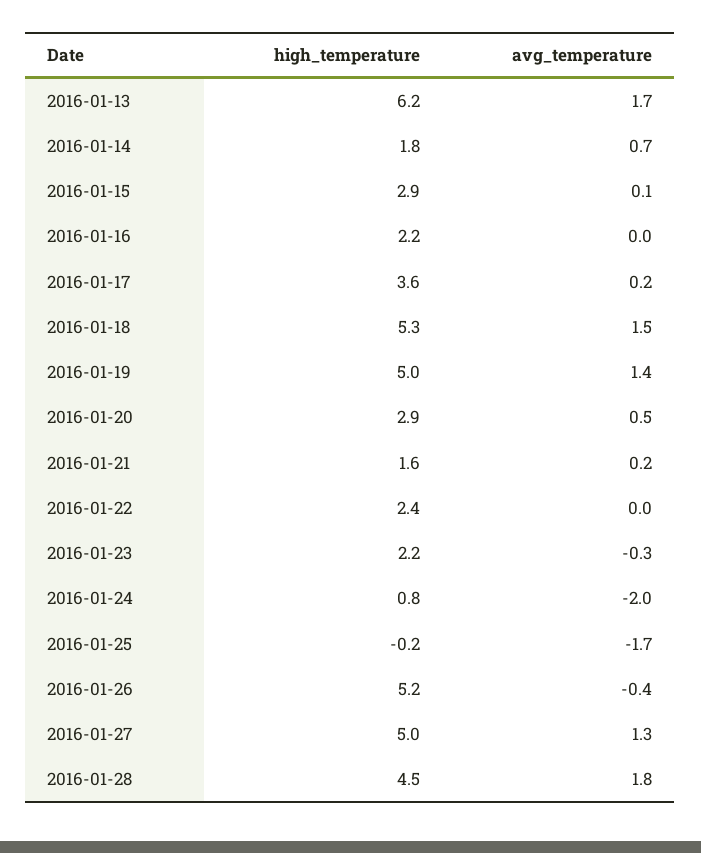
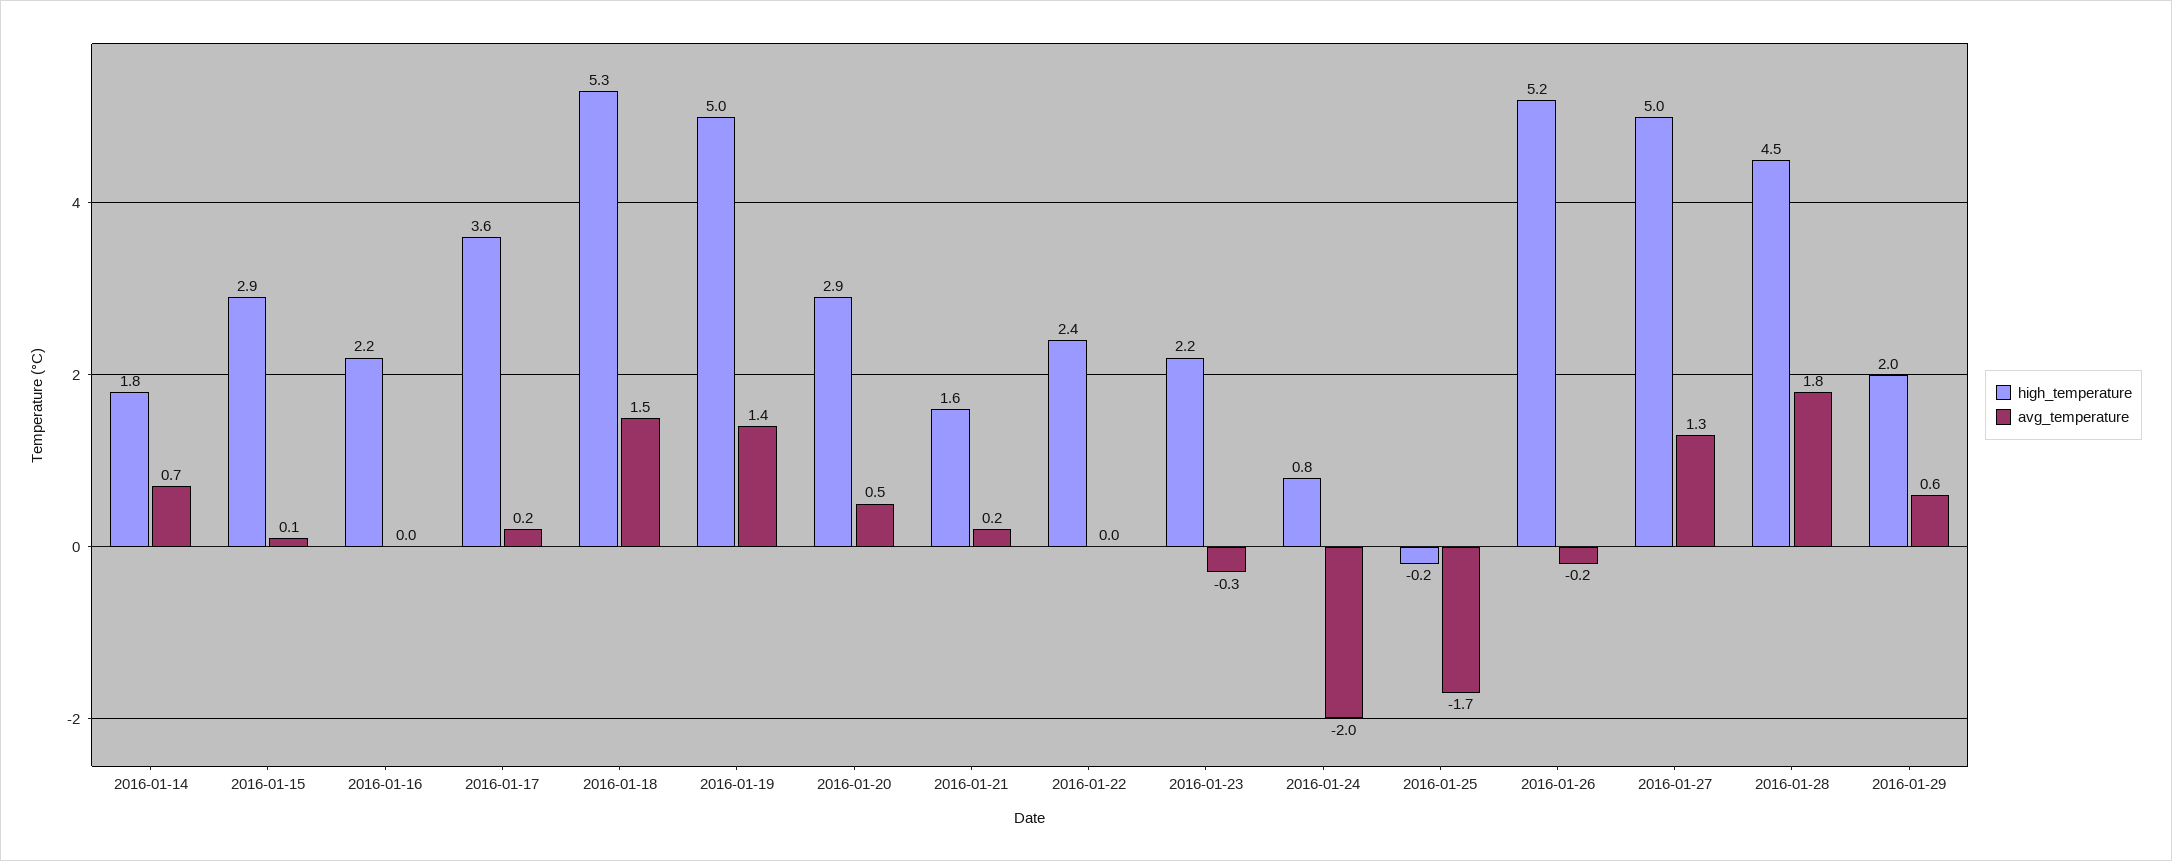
high_temperature, 2016-01-13: 6.2 -> none
avg_temperature, 2016-01-13: 1.7 -> none
avg_temperature, 2016-01-26: -0.4 -> -0.2
high_temperature, 2016-01-29: none -> 2
avg_temperature, 2016-01-29: none -> 0.6

